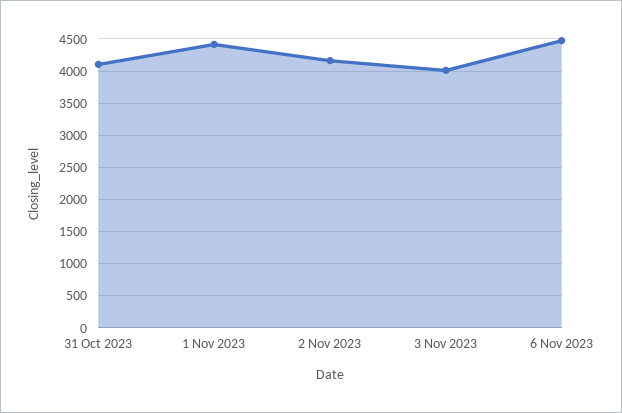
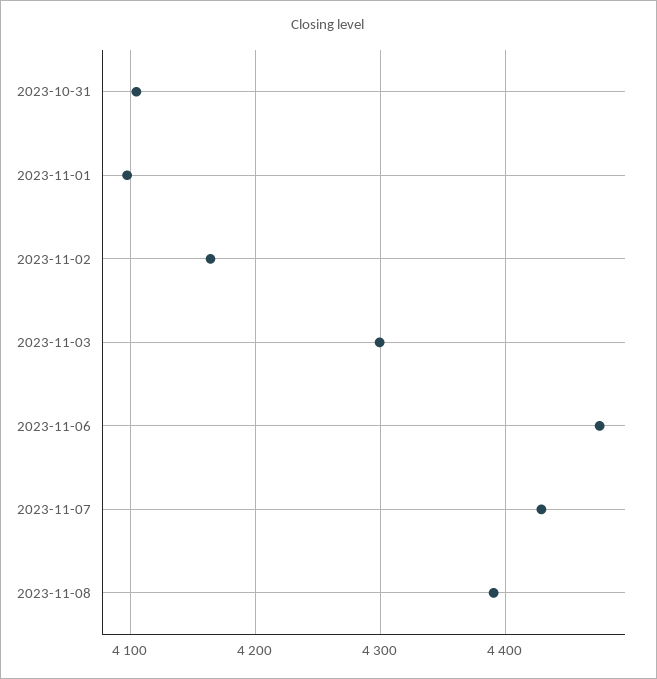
1 Nov 2023: 4400 -> 4100
3 Nov 2023: 4000 -> 4300
2023-11-07: none -> 4430
2023-11-08: none -> 4390

